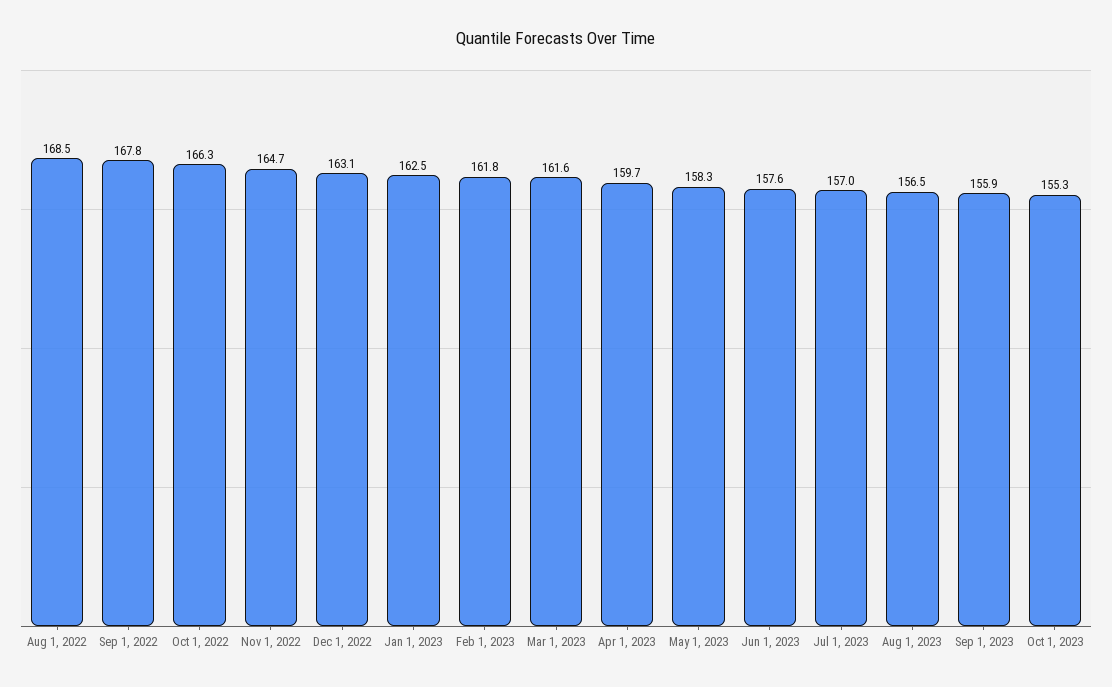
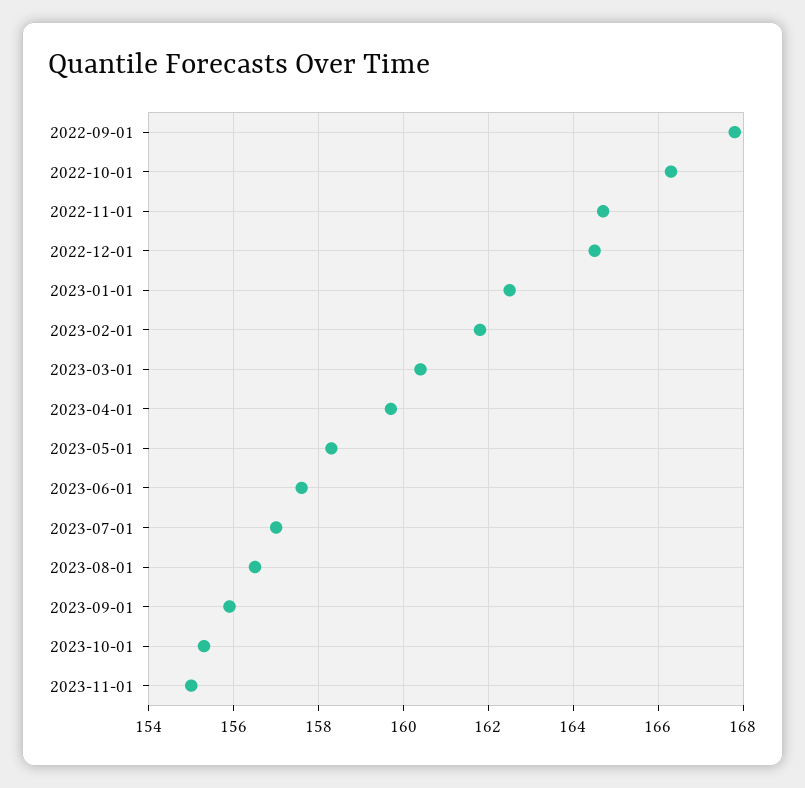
Aug 1, 2022: 168.5 -> none
Dec 1, 2022: 163.1 -> 164.5
Mar 1, 2023: 161.6 -> 160.5
2023-11-01: none -> 155

